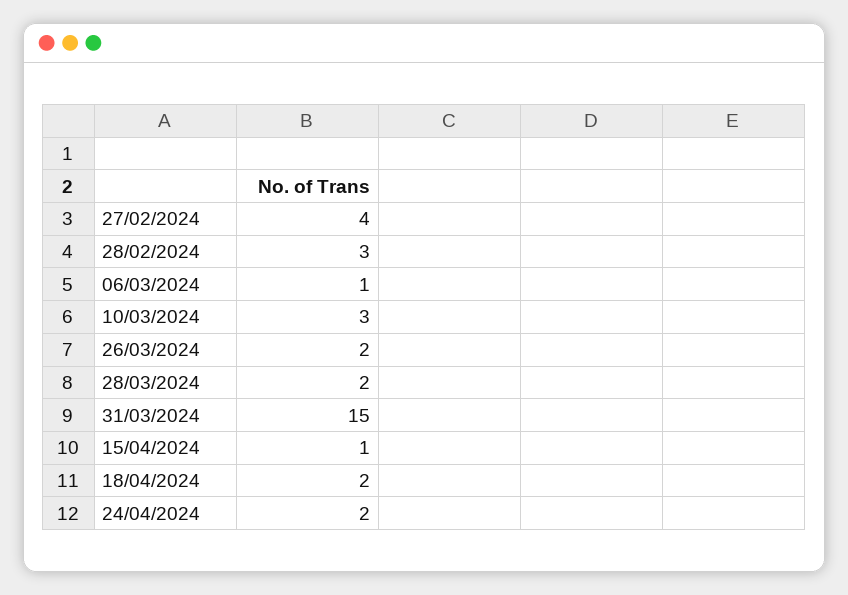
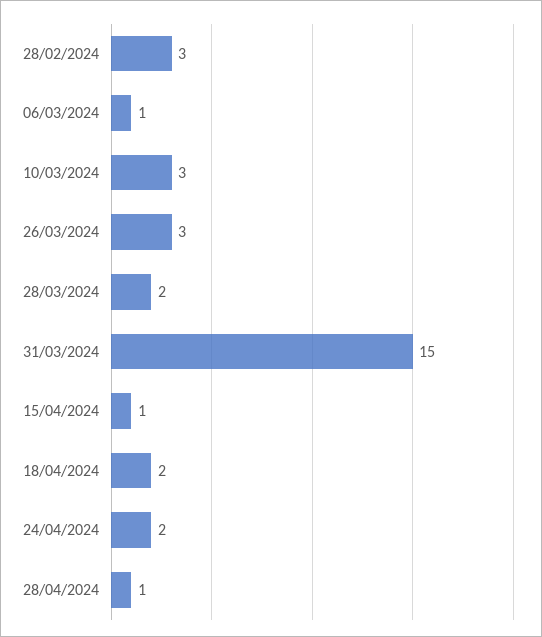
27/02/2024: 4 -> none
26/03/2024: 2 -> 3
28/04/2024: none -> 1

